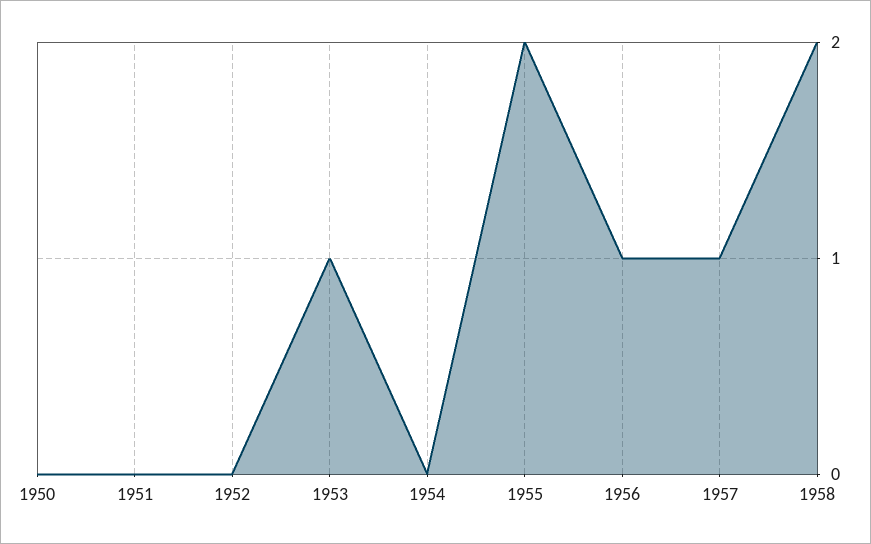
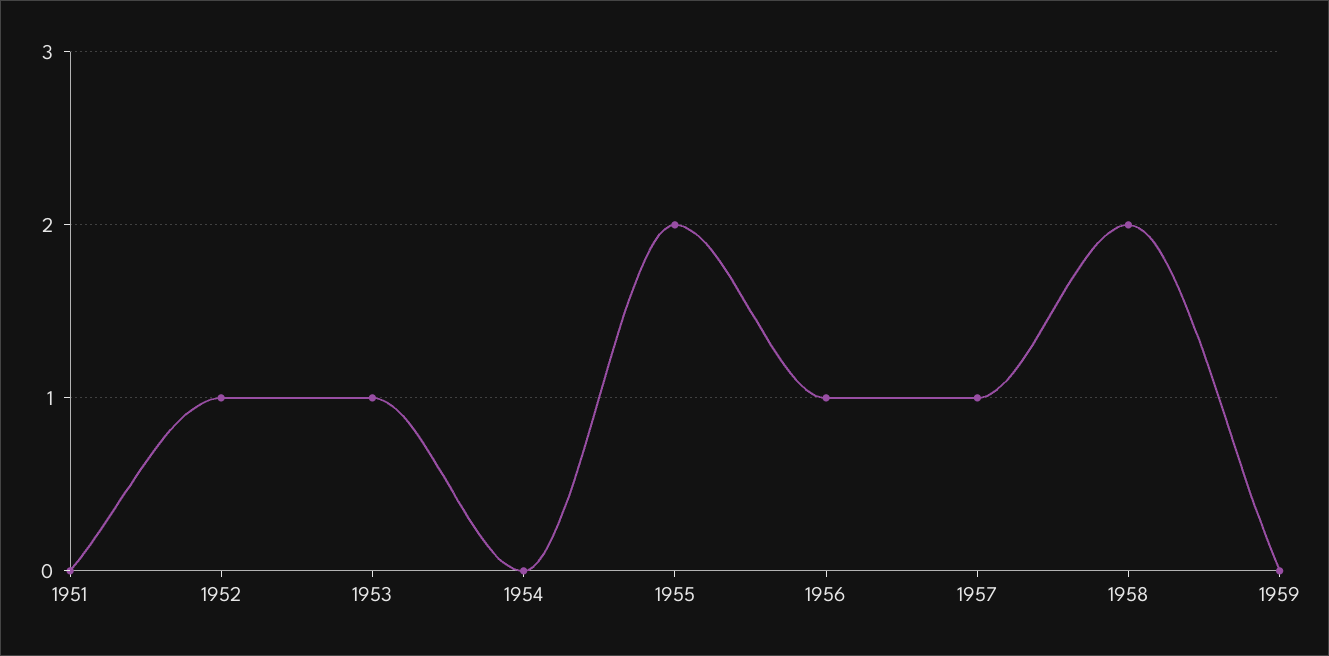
1950: 0 -> none
1952: 0 -> 1
1959: none -> 0

